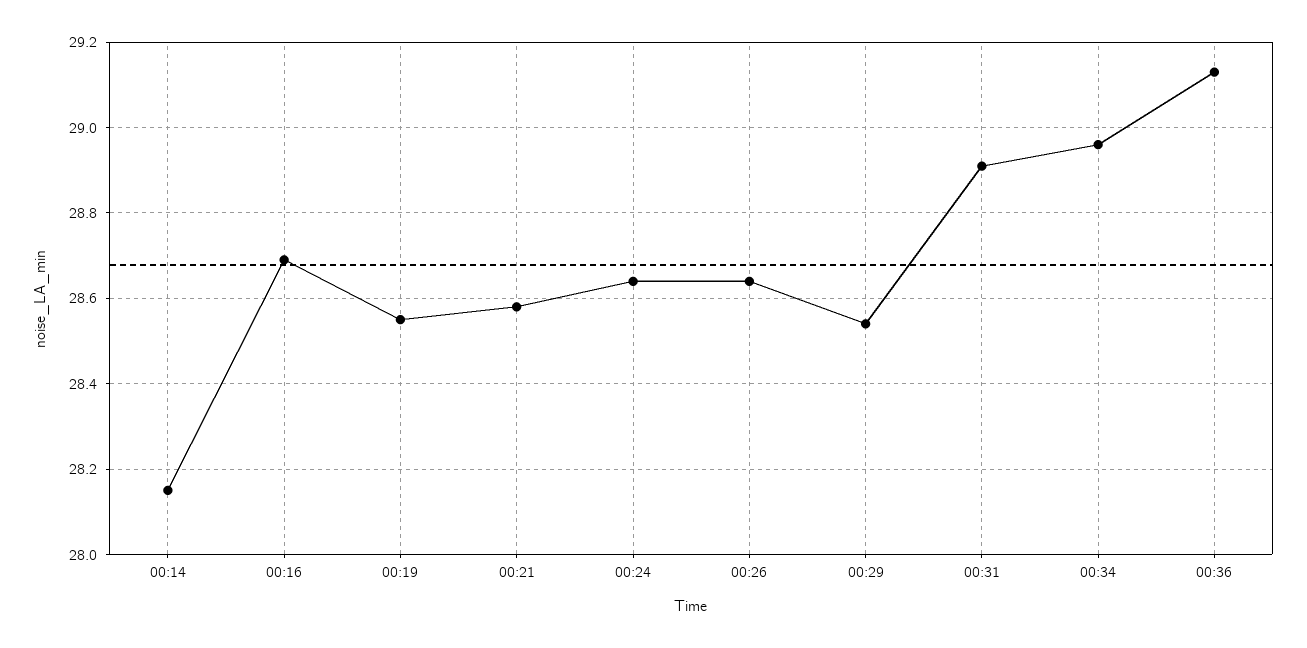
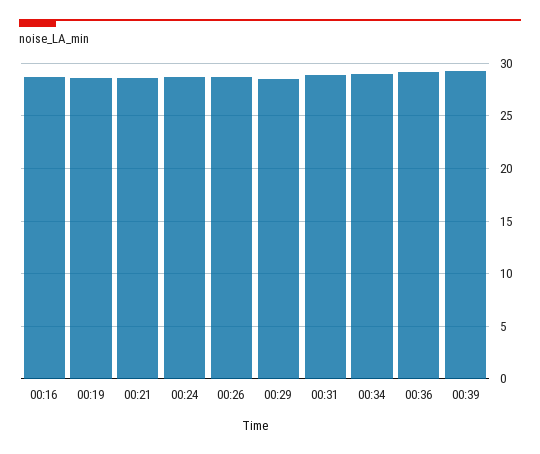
00:14: 28.15 -> none
00:39: none -> 29

